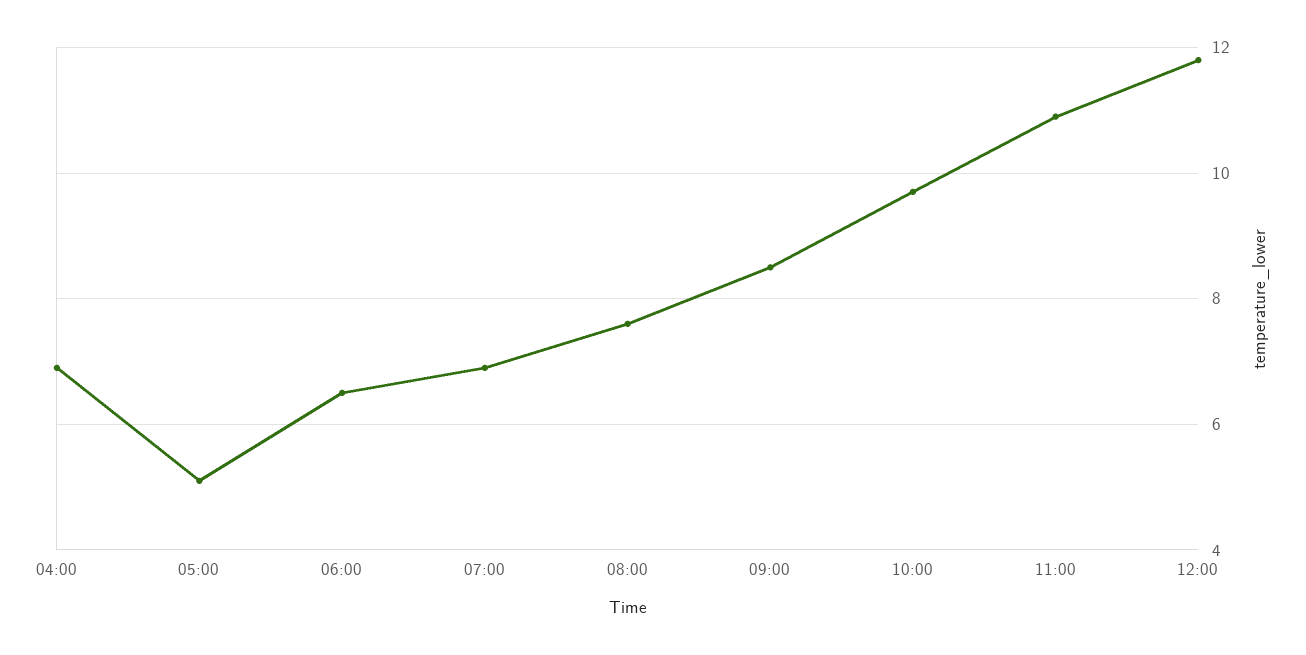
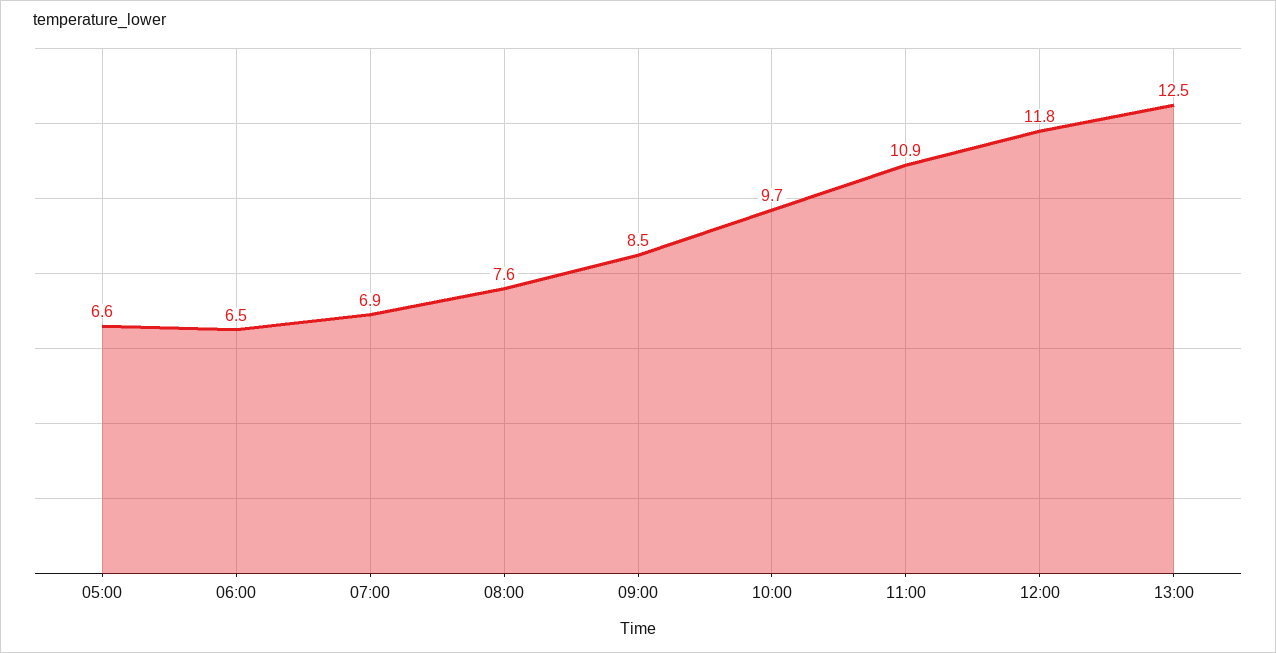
04:00: 7 -> none
05:00: 5 -> 6.6
13:00: none -> 12.5

